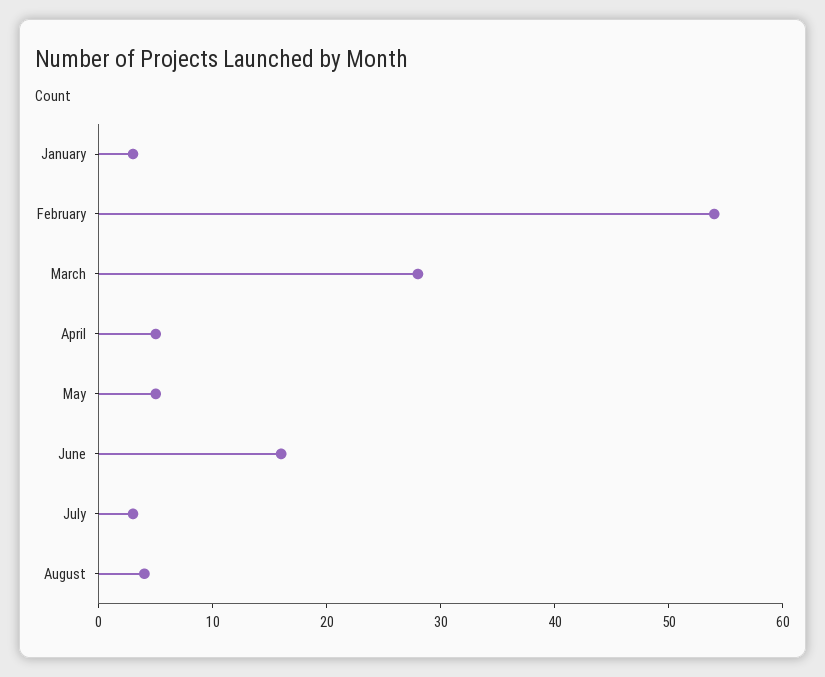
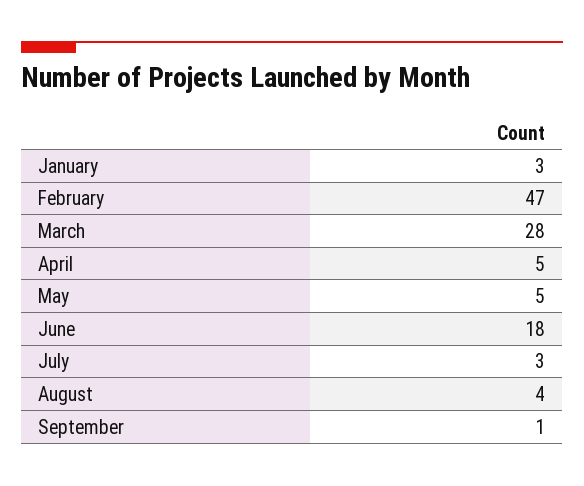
February: 54 -> 47
June: 16 -> 18
September: none -> 1

